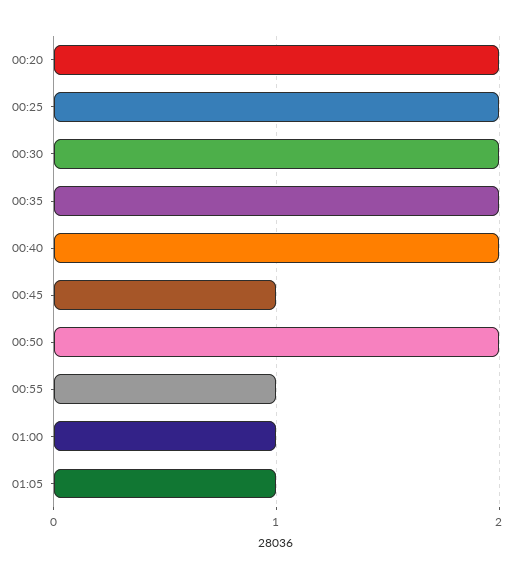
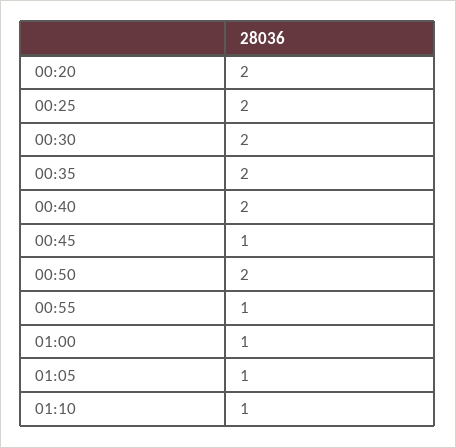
01:10: none -> 1

